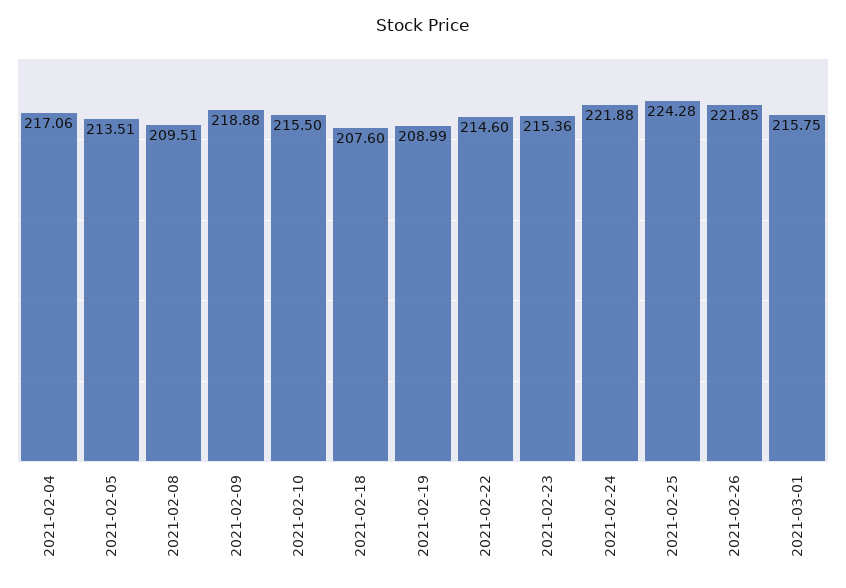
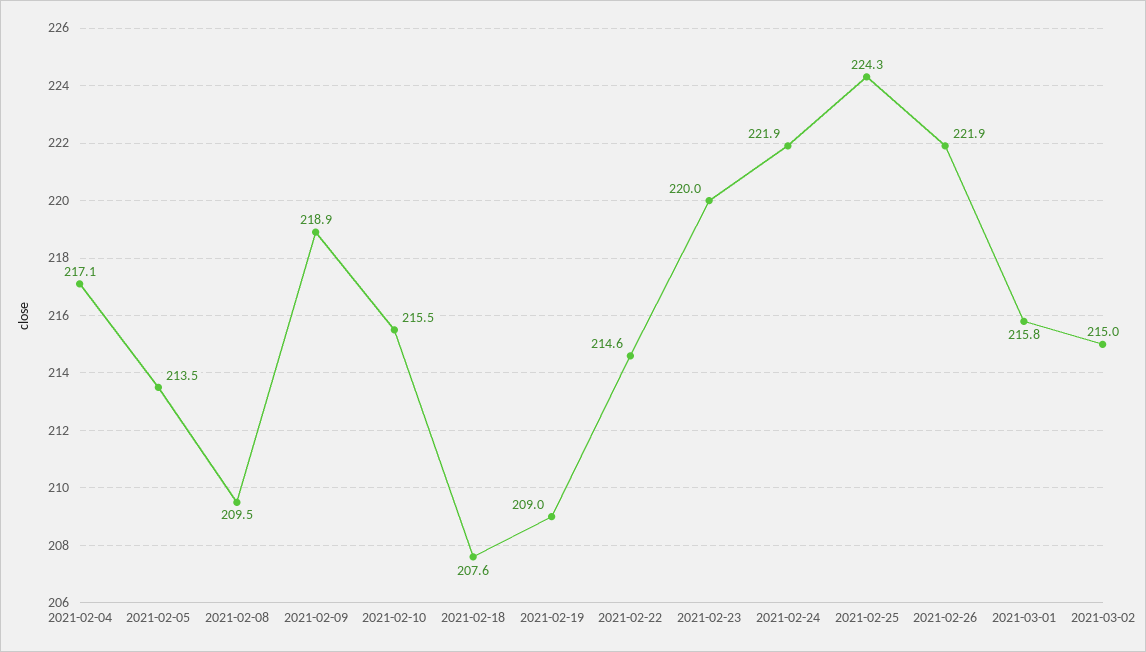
2021-02-23: 215.36 -> 220
2021-03-02: none -> 215

